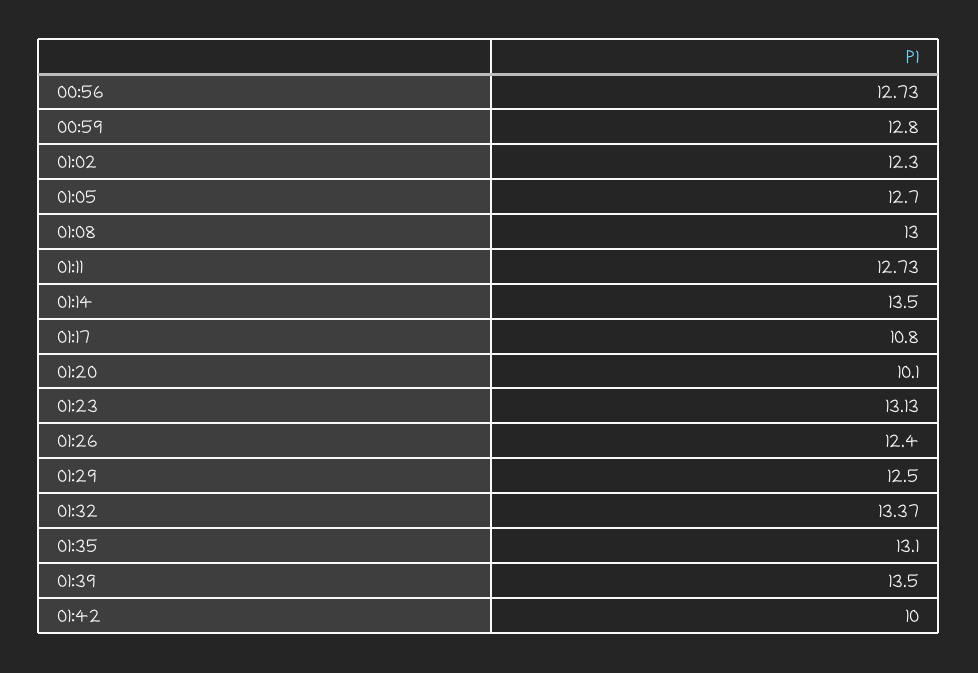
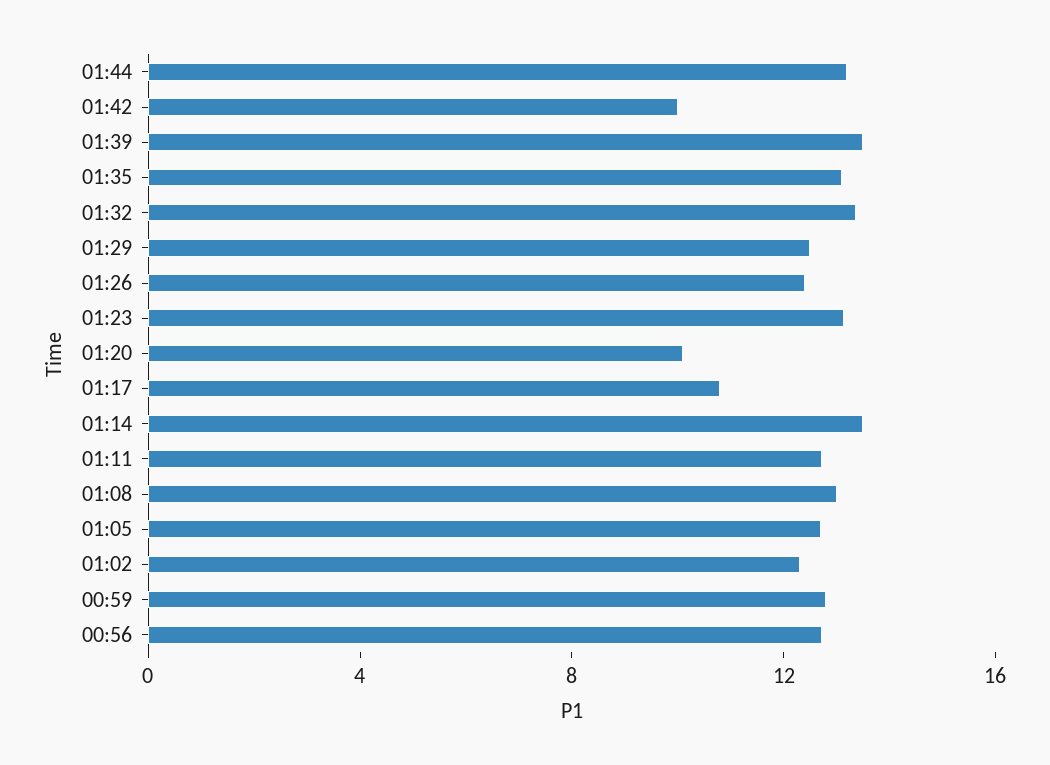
01:44: none -> 13

